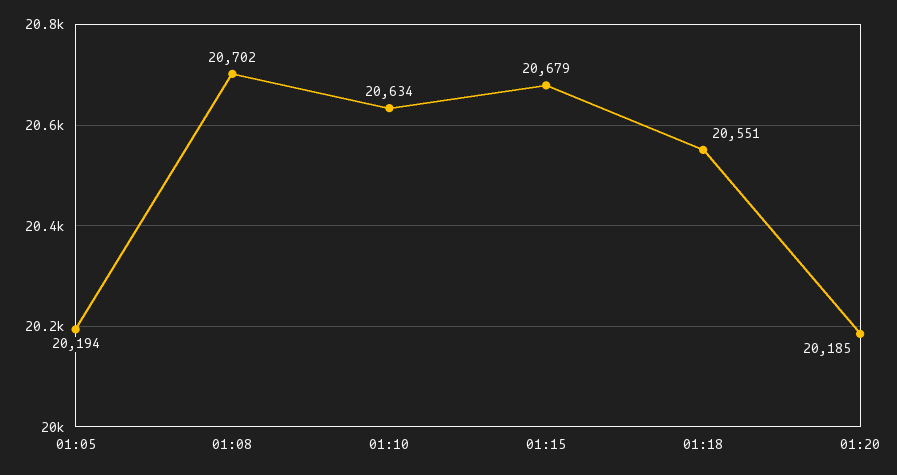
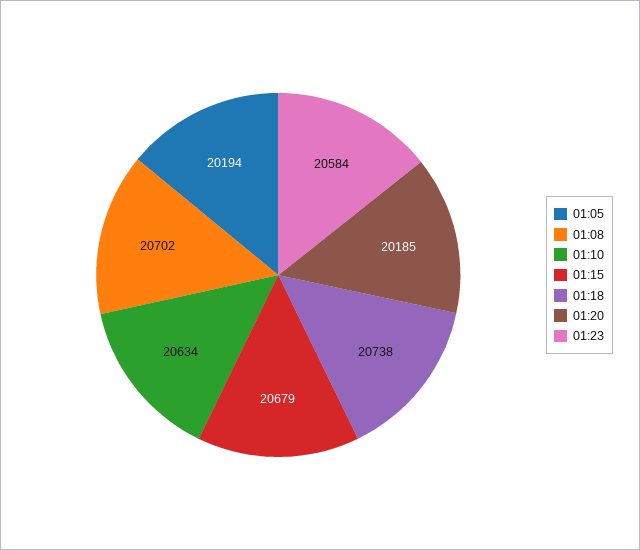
01:18: 20551 -> 20738
01:23: none -> 20584

